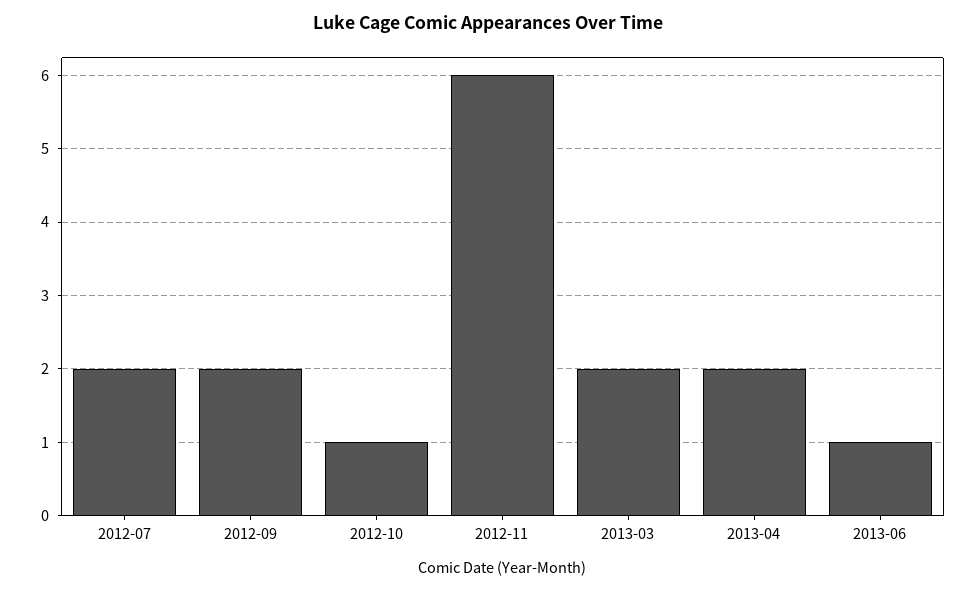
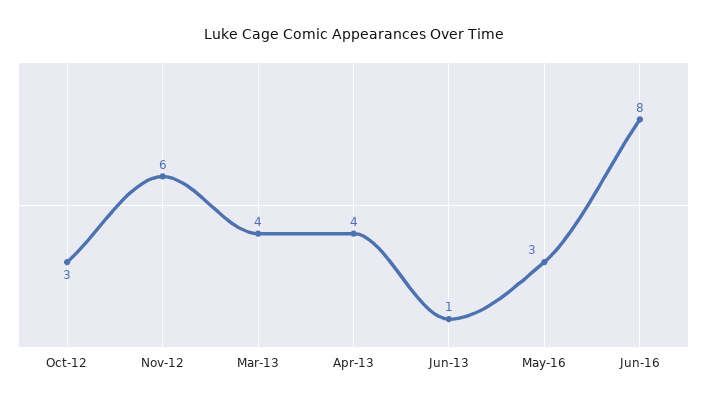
2012-07: 2 -> none
2012-09: 2 -> none
2012-10: 1 -> 3
2013-03: 2 -> 4
2013-04: 2 -> 4
May-16: none -> 3
Jun-16: none -> 8

